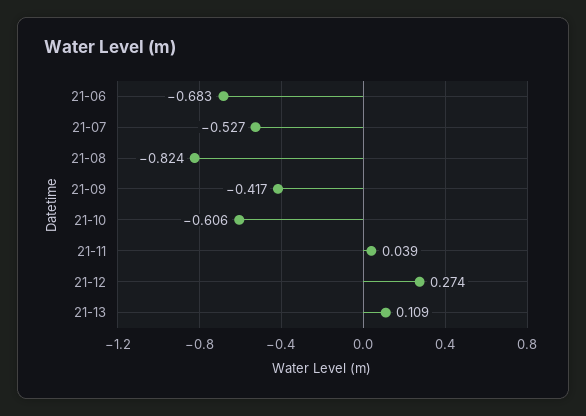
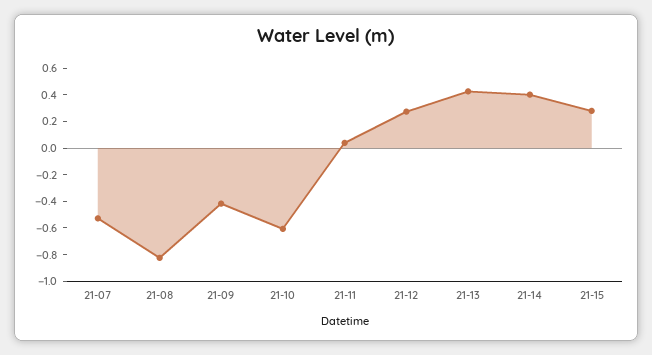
21-06: -0.683 -> none
21-13: 0.109 -> 0.4
21-14: none -> 0.4
21-15: none -> 0.3

